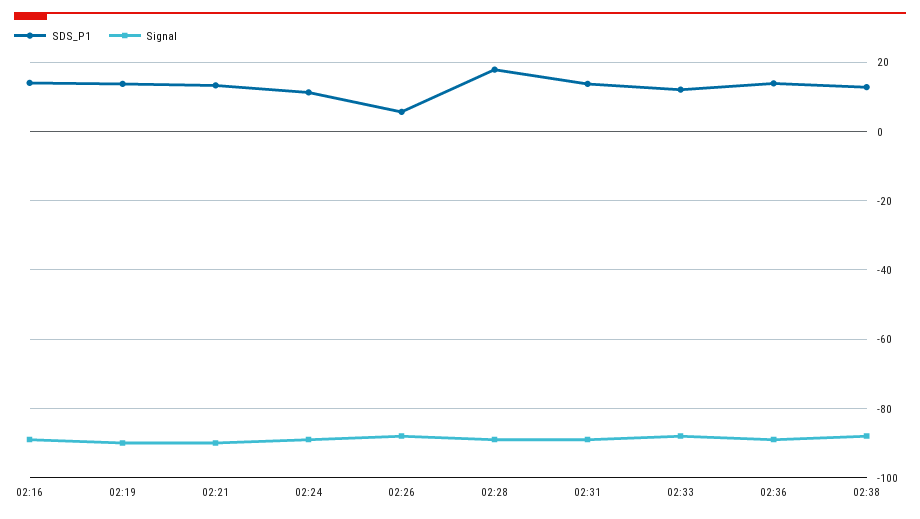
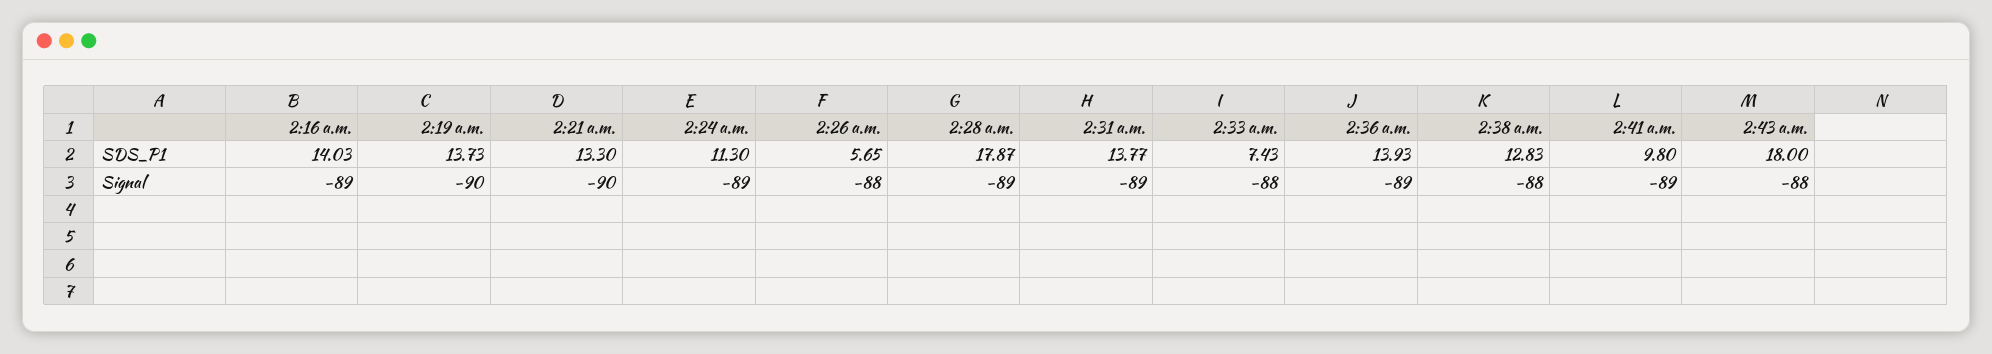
SDS_P1, 02:33: 12 -> 7.43
SDS_P1, 2:41 a.m.: none -> 9.8
SDS_P1, 2:43 a.m.: none -> 18
Signal, 2:41 a.m.: none -> -89
Signal, 2:43 a.m.: none -> -88

